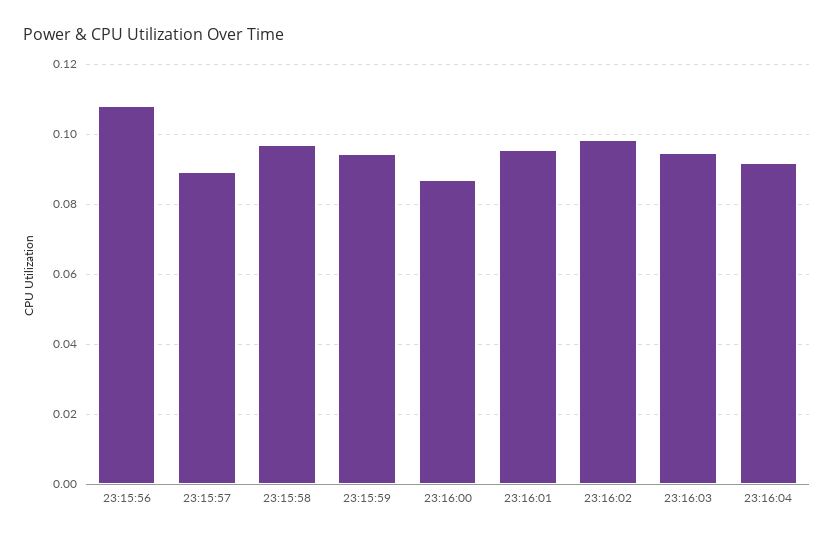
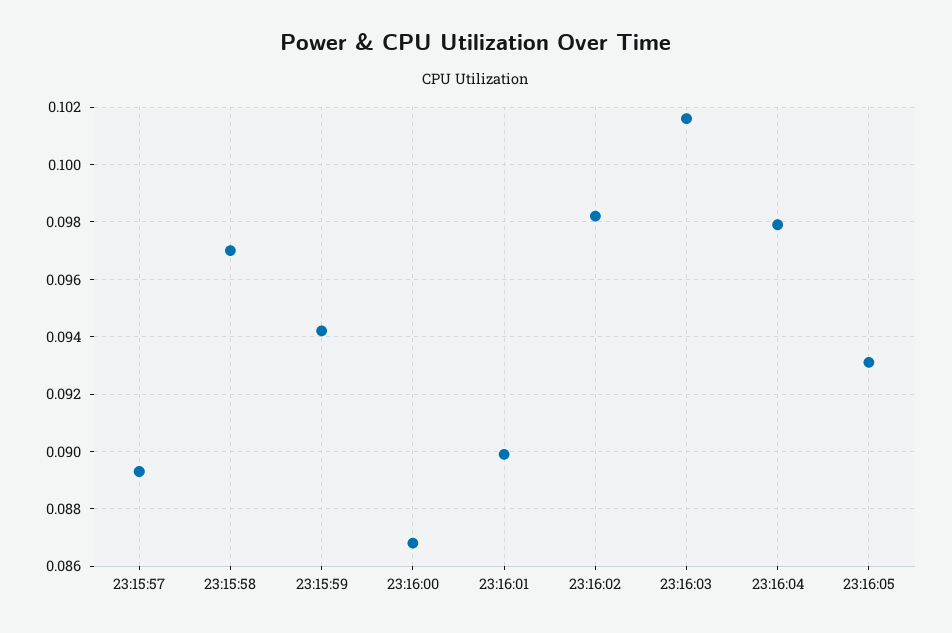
23:15:56: 0.108 -> none
23:16:01: 0.096 -> 0.09
23:16:03: 0.094 -> 0.1015
23:16:04: 0.092 -> 0.098
23:16:05: none -> 0.093

